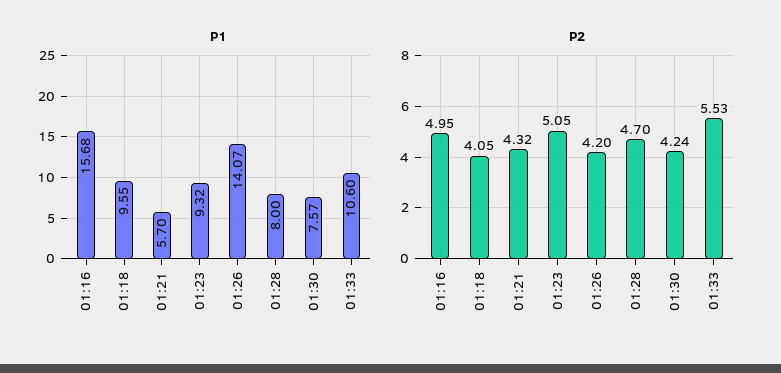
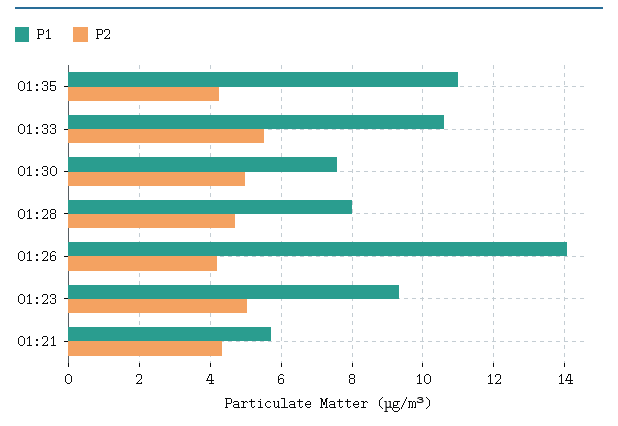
P1, 01:16: 15.68 -> none
P1, 01:18: 9.55 -> none
P2, 01:16: 4.95 -> none
P2, 01:18: 4.05 -> none
P2, 01:30: 4.24 -> 5
P1, 01:35: none -> 11
P2, 01:35: none -> 4.2

